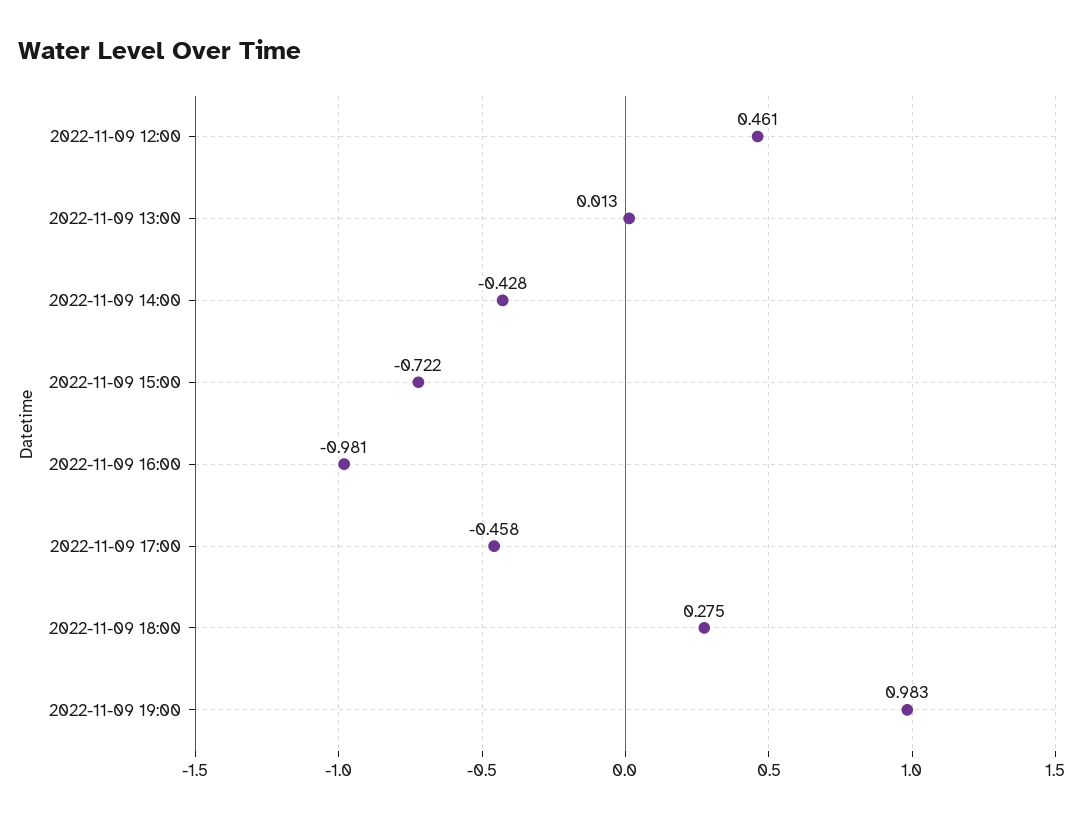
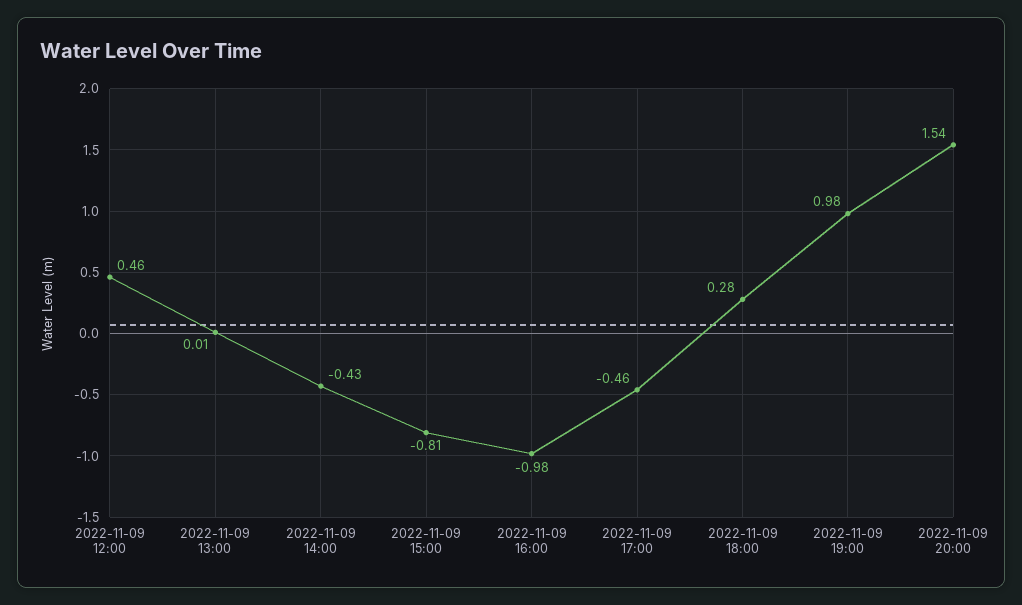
2022-11-09 15:00: -0.722 -> -0.81
2022-11-09 20:00: none -> 1.54

